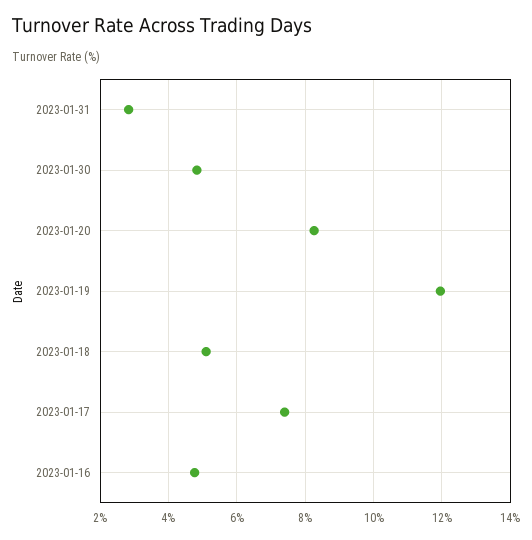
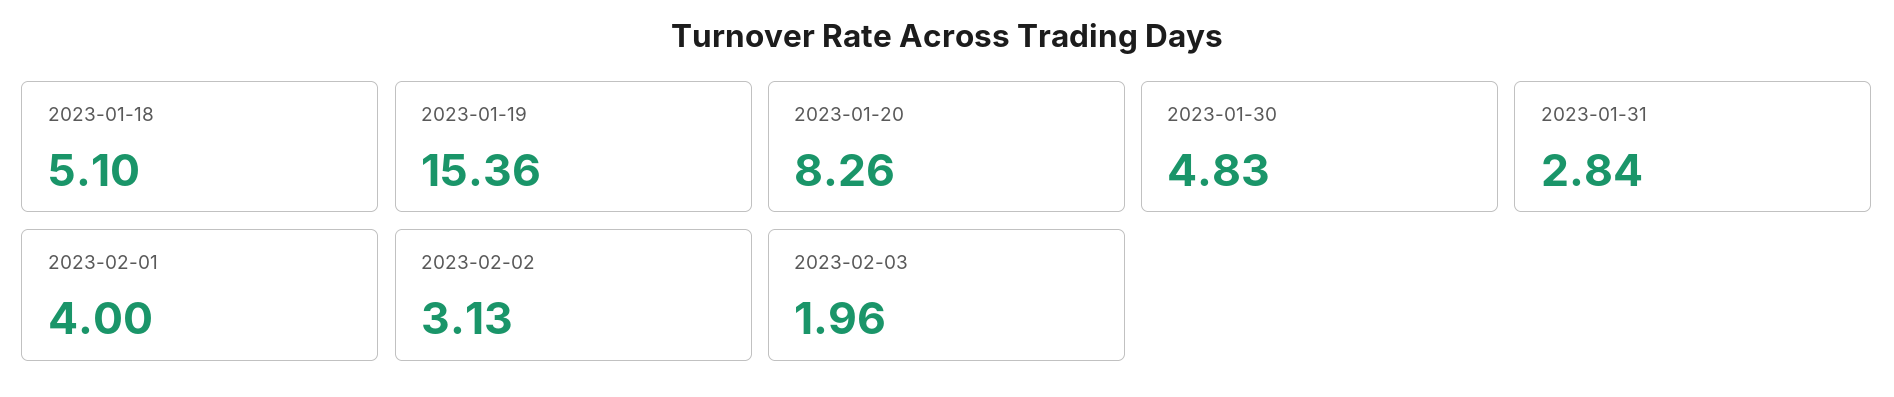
2023-01-19: 12 -> 15.36
2023-01-17: 7.4 -> none
2023-01-16: 4.8 -> none
2023-02-01: none -> 4
2023-02-02: none -> 3.13
2023-02-03: none -> 1.96

